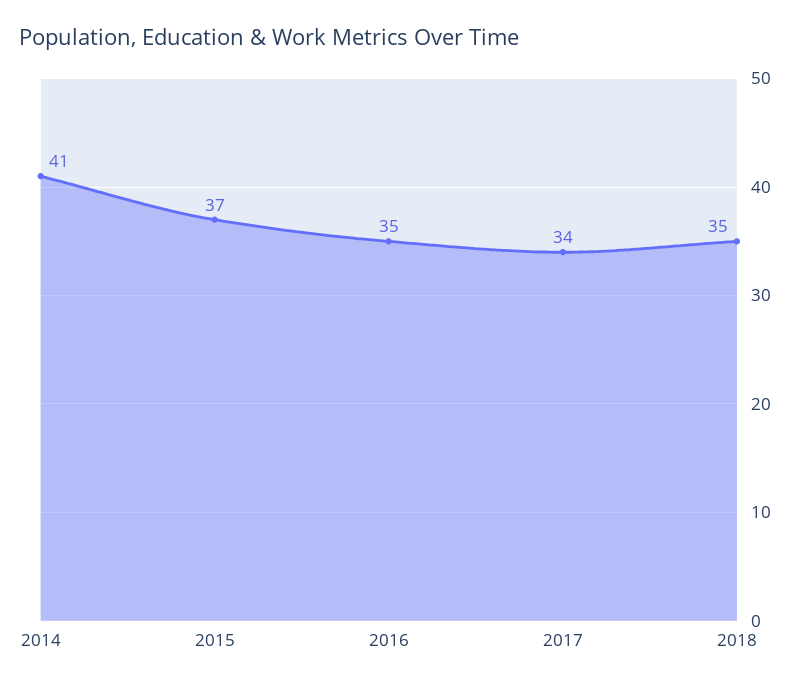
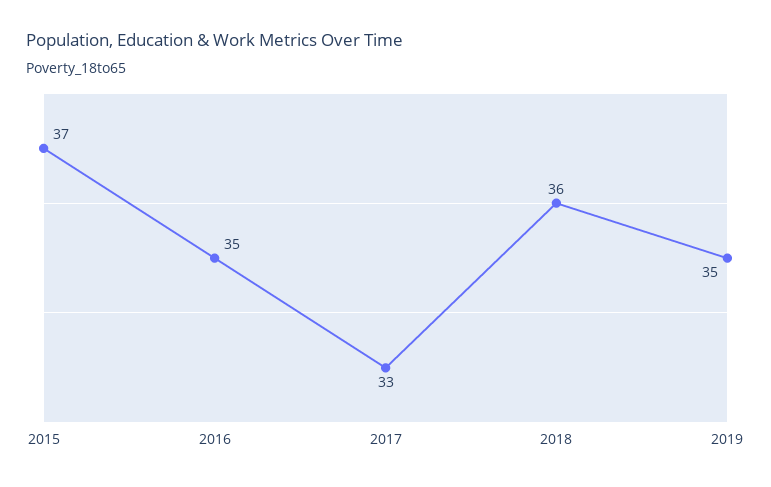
2014: 41 -> none
2017: 34 -> 33
2018: 35 -> 36
2019: none -> 35

